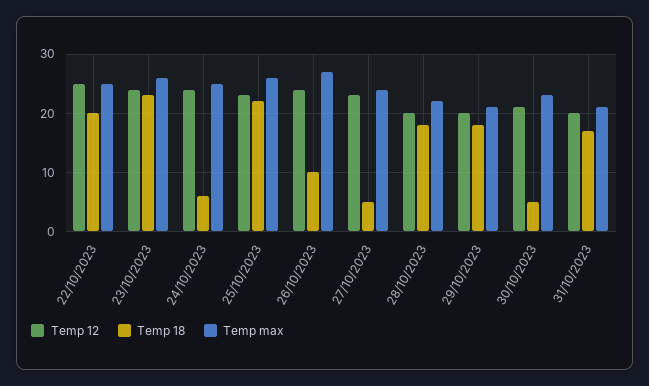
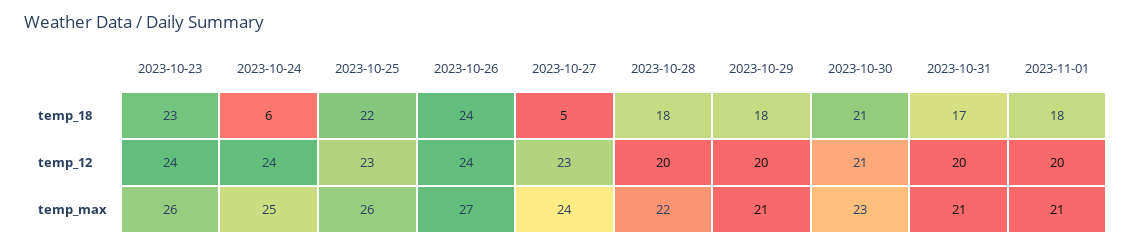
Temp 12, 22/10/2023: 25 -> none
Temp 18, 22/10/2023: 20 -> none
Temp max, 22/10/2023: 25 -> none
Temp 18, 26/10/2023: 10 -> 24
Temp 18, 30/10/2023: 5 -> 21
Temp 18, 2023-11-01: none -> 18
Temp 12, 2023-11-01: none -> 20
Temp max, 2023-11-01: none -> 21

